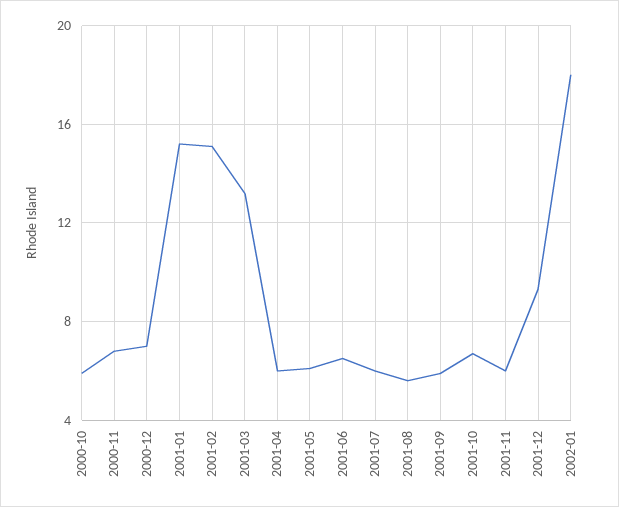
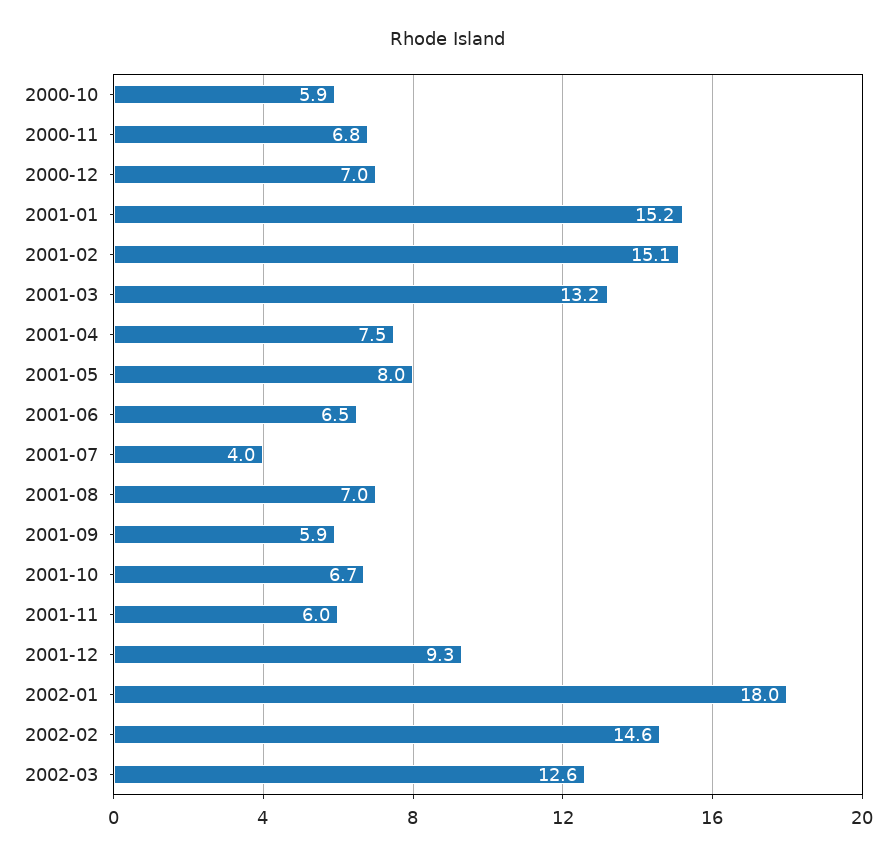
2001-04: 6 -> 7.5
2001-05: 6 -> 8
2001-07: 6 -> 4
2001-08: 5.5 -> 7
2002-02: none -> 14.6
2002-03: none -> 12.6

